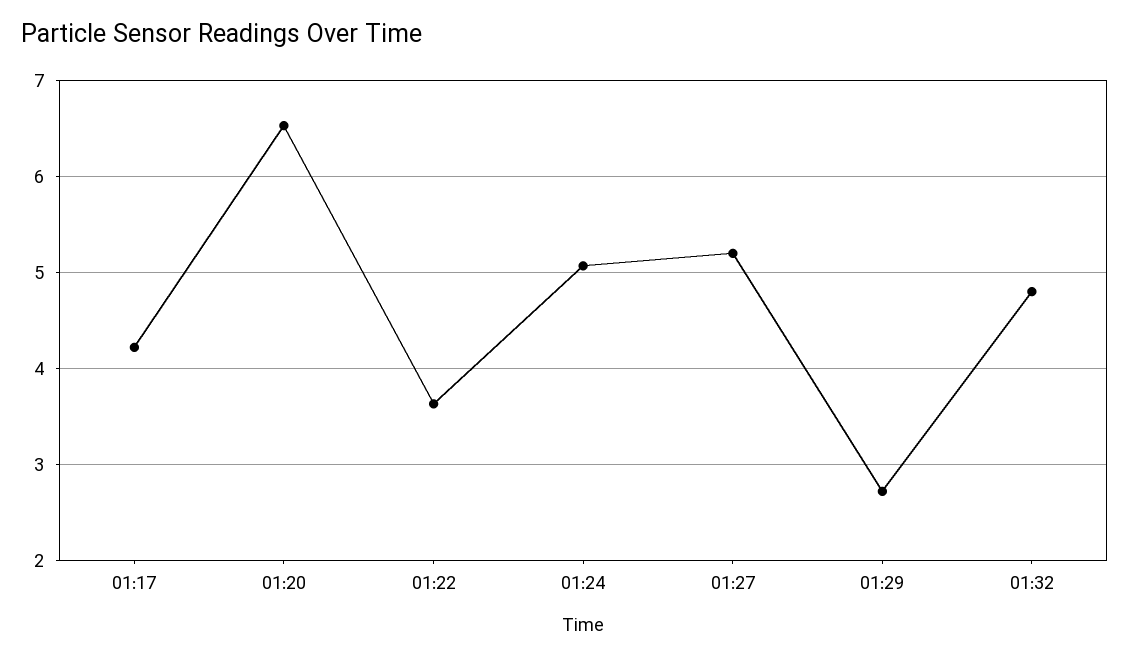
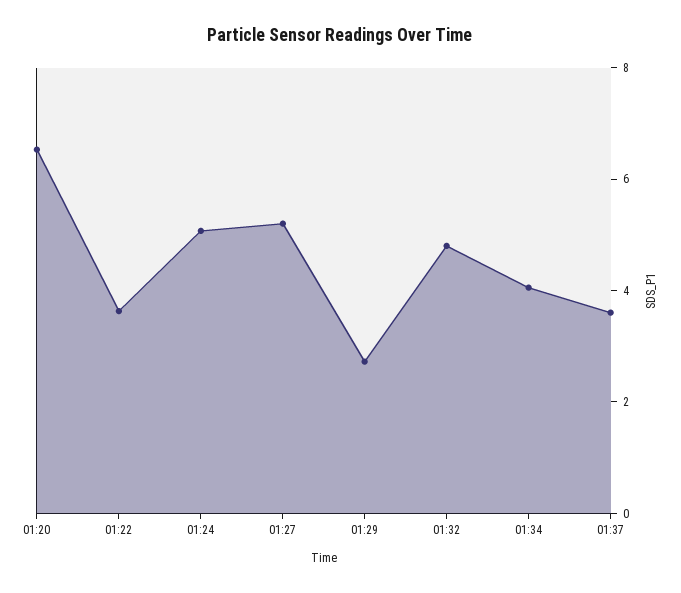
01:17: 4.2 -> none
01:34: none -> 4
01:37: none -> 3.5

